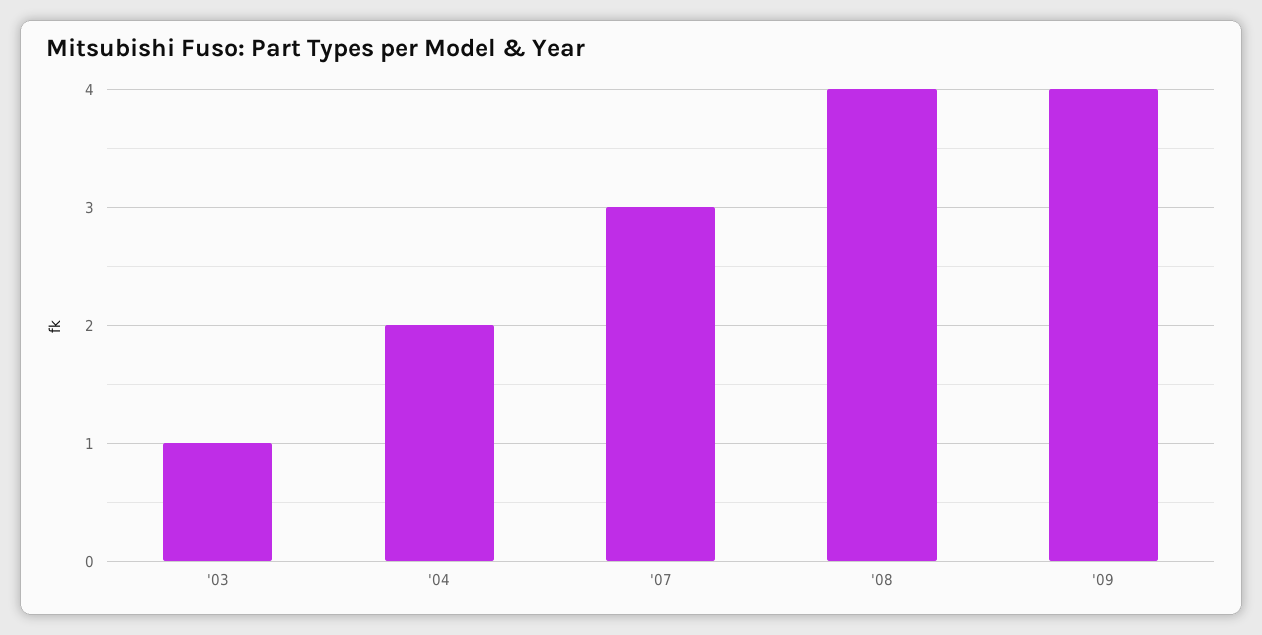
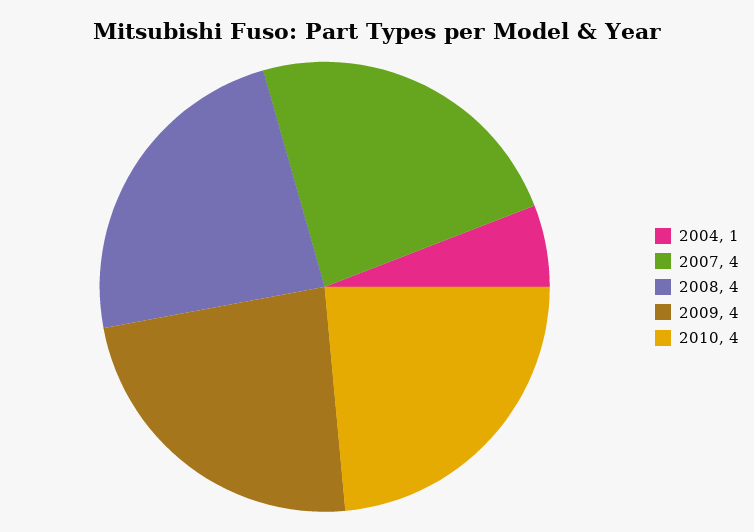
'03: 1 -> none
'04: 2 -> 1
'07: 3 -> 4
2010: none -> 4

